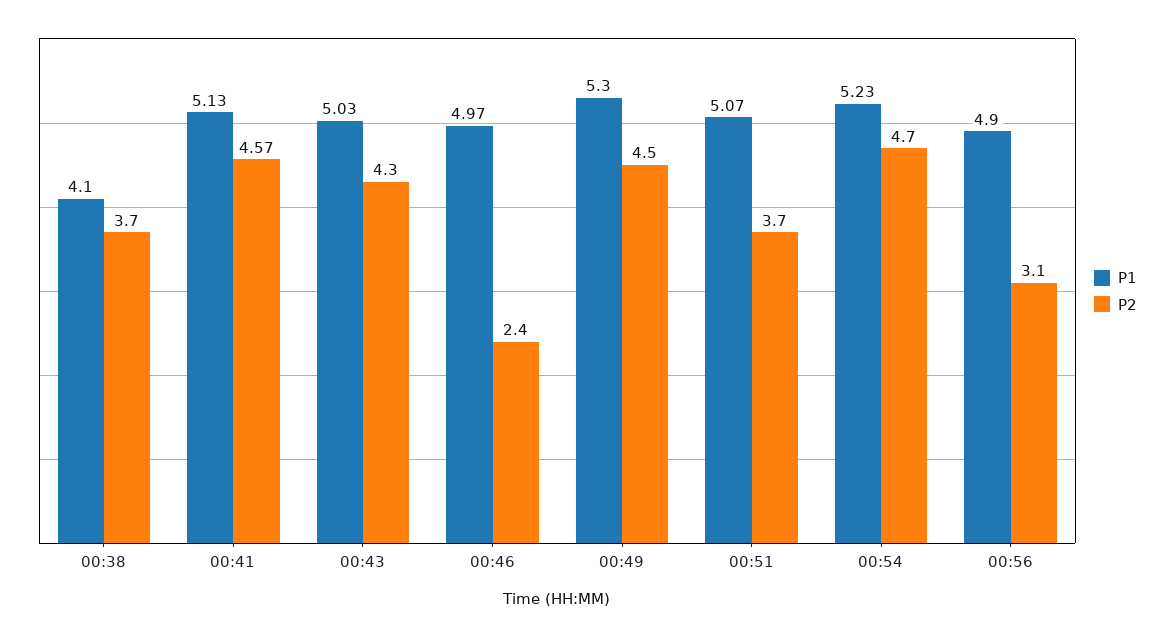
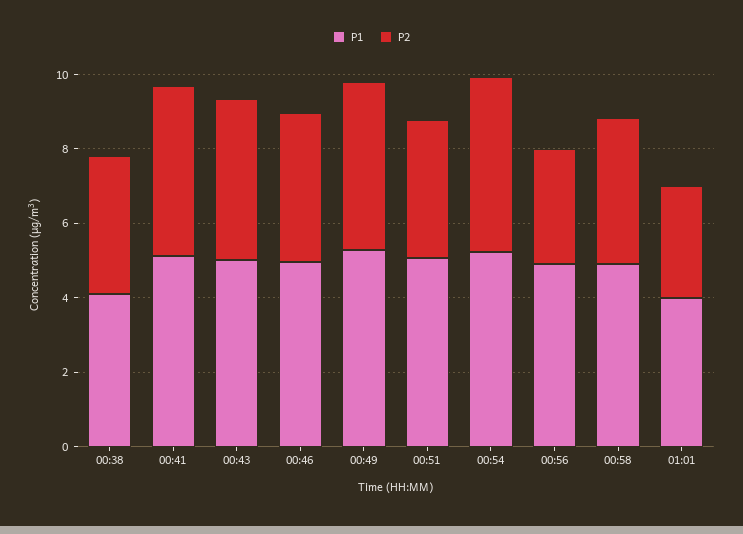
P2, 00:46: 2.4 -> 4
P1, 00:58: none -> 5
P2, 00:58: none -> 4
P1, 01:01: none -> 4
P2, 01:01: none -> 3

